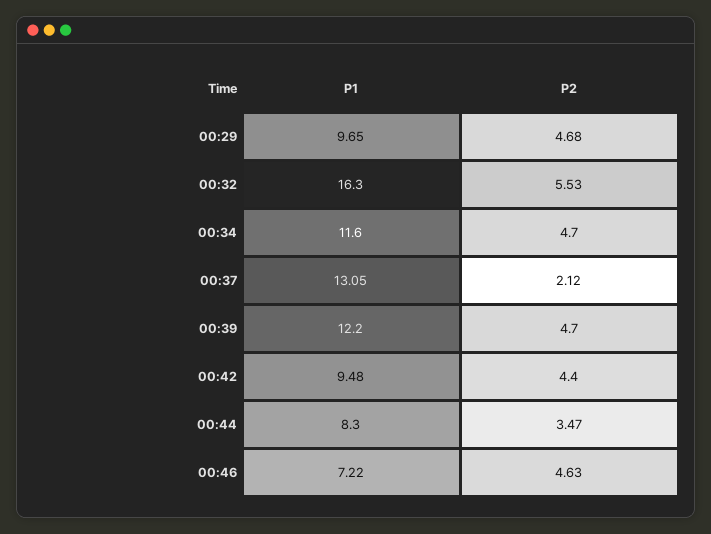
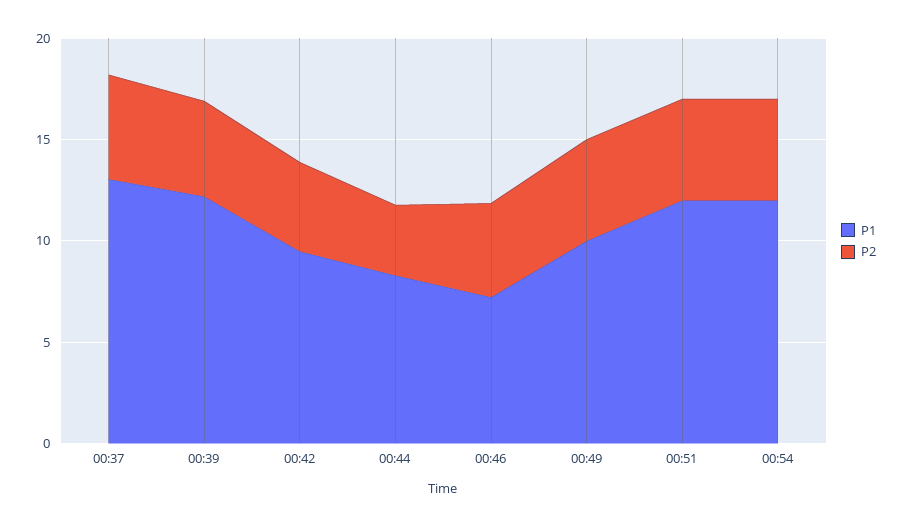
P1, 00:29: 9.65 -> none
P2, 00:29: 4.68 -> none
P1, 00:32: 16.3 -> none
P2, 00:32: 5.53 -> none
P1, 00:34: 11.6 -> none
P2, 00:34: 4.7 -> none
P2, 00:37: 2.12 -> 5
P1, 00:49: none -> 10
P2, 00:49: none -> 5
P1, 00:51: none -> 12
P2, 00:51: none -> 5
P1, 00:54: none -> 12
P2, 00:54: none -> 5

